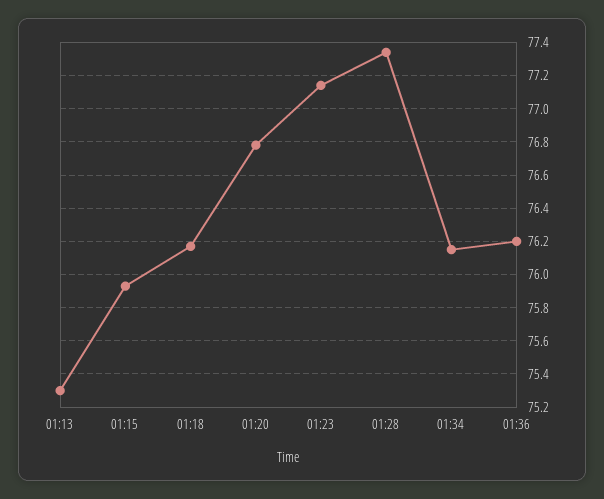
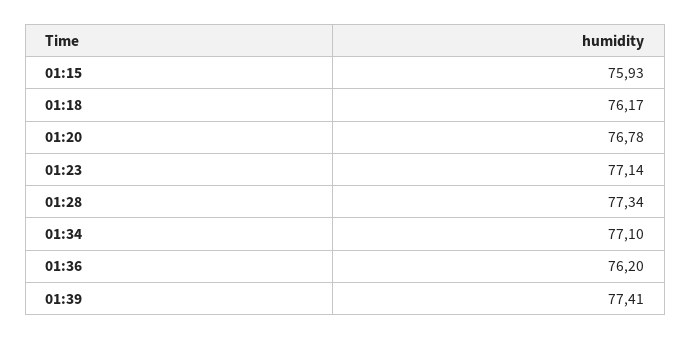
01:13: 75.3 -> none
01:34: 76.15 -> 77.1
01:39: none -> 77.41

